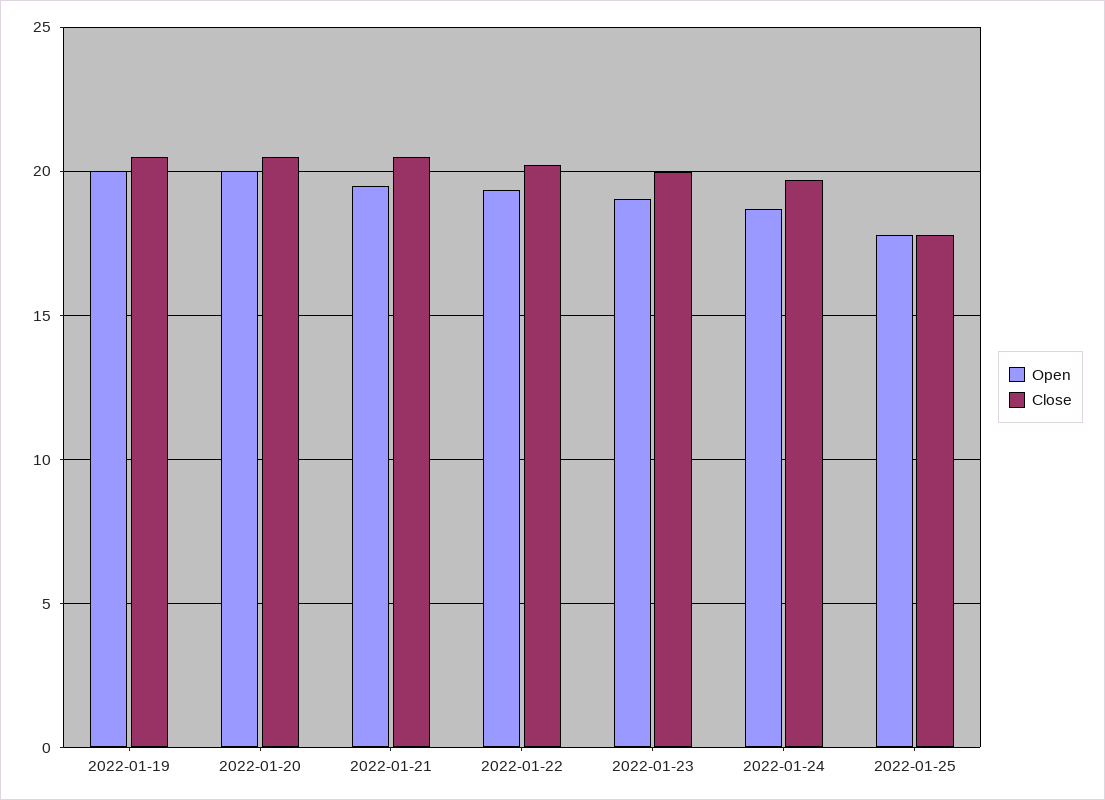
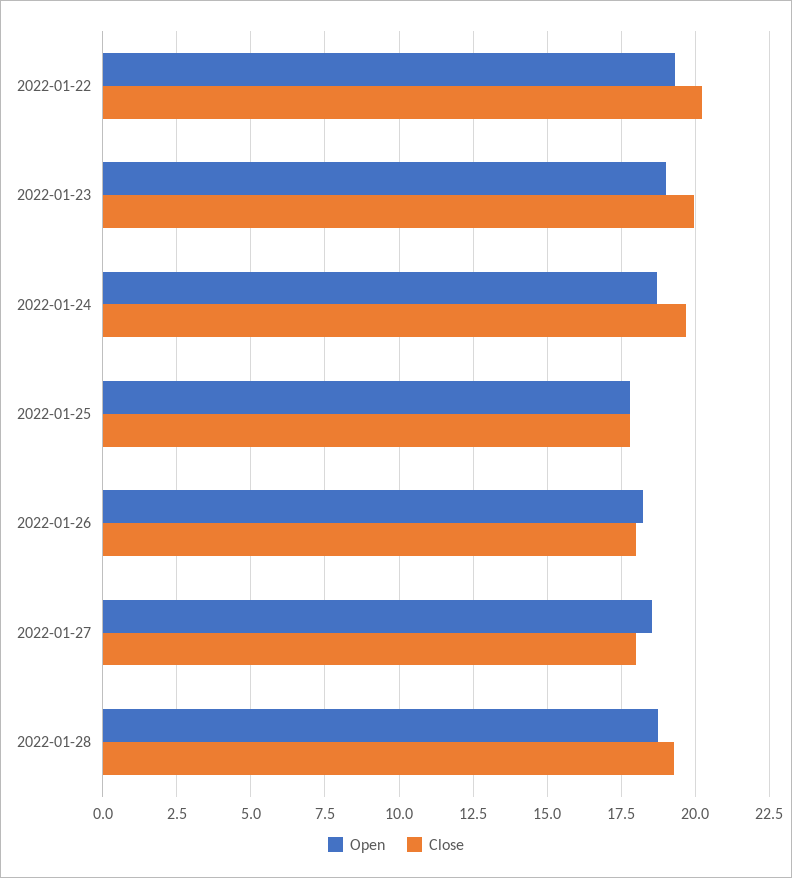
Open, 2022-01-19: 20 -> none
Close, 2022-01-19: 20.5 -> none
Open, 2022-01-20: 20 -> none
Close, 2022-01-20: 20.5 -> none
Open, 2022-01-21: 19.5 -> none
Close, 2022-01-21: 20.5 -> none
Open, 2022-01-26: none -> 18.25
Close, 2022-01-26: none -> 18
Open, 2022-01-27: none -> 18.5
Close, 2022-01-27: none -> 18
Open, 2022-01-28: none -> 18.75
Close, 2022-01-28: none -> 19.25

